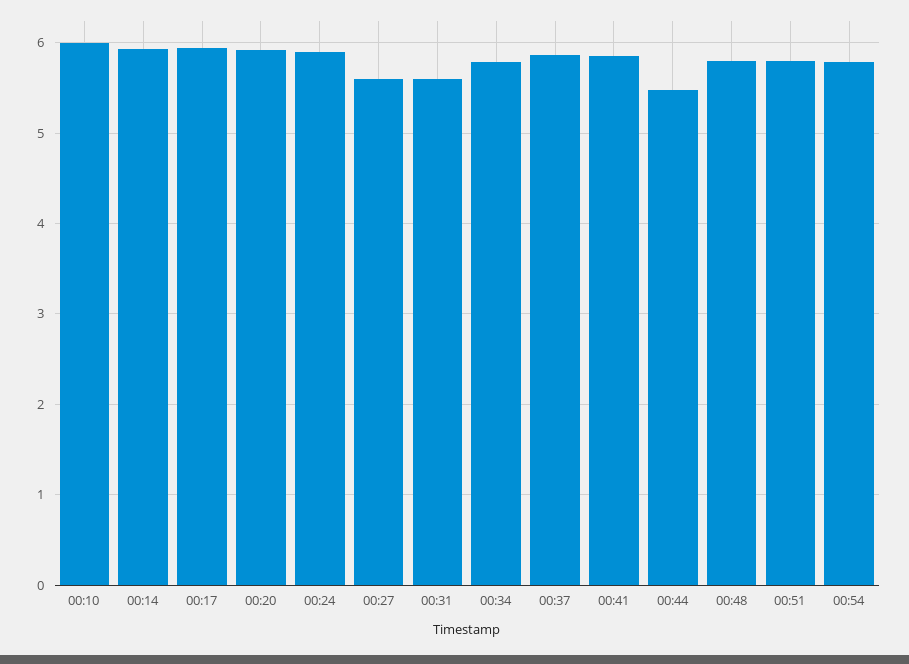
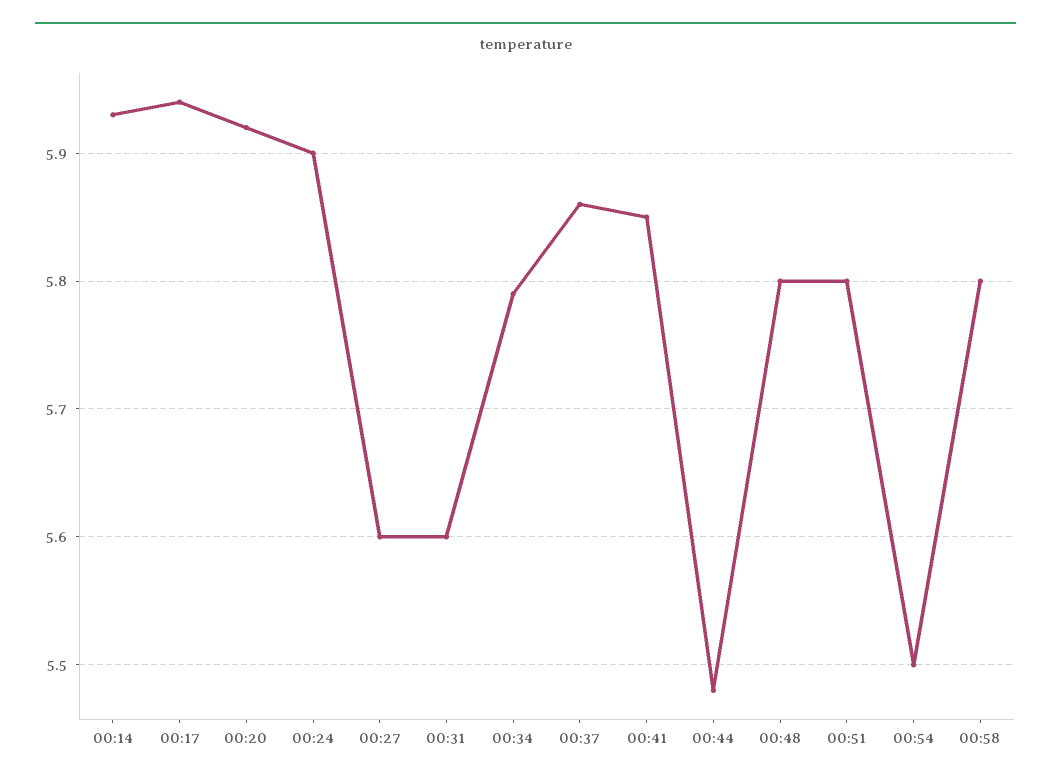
00:10: 6 -> none
00:54: 5.8 -> 5.5
00:58: none -> 5.8

